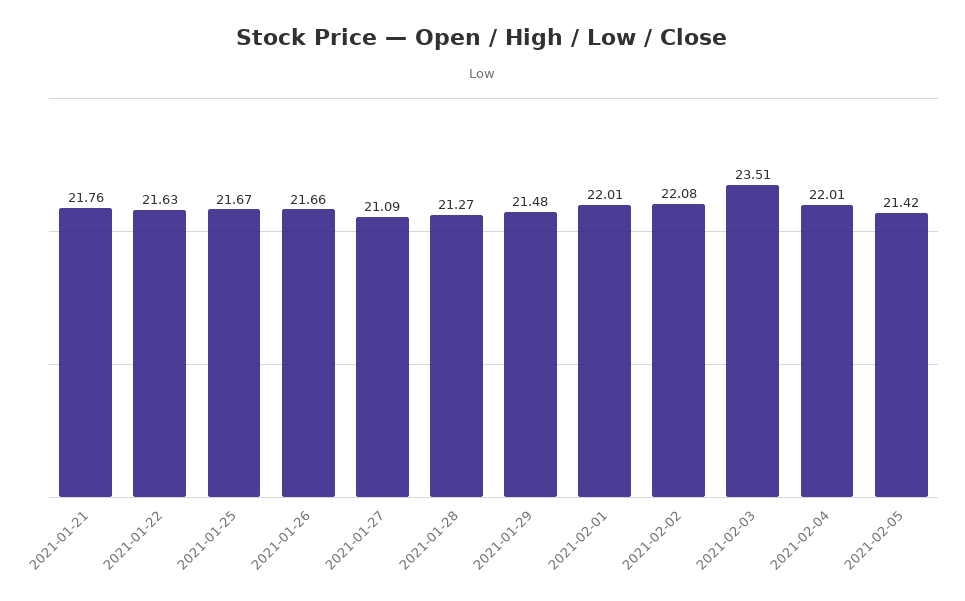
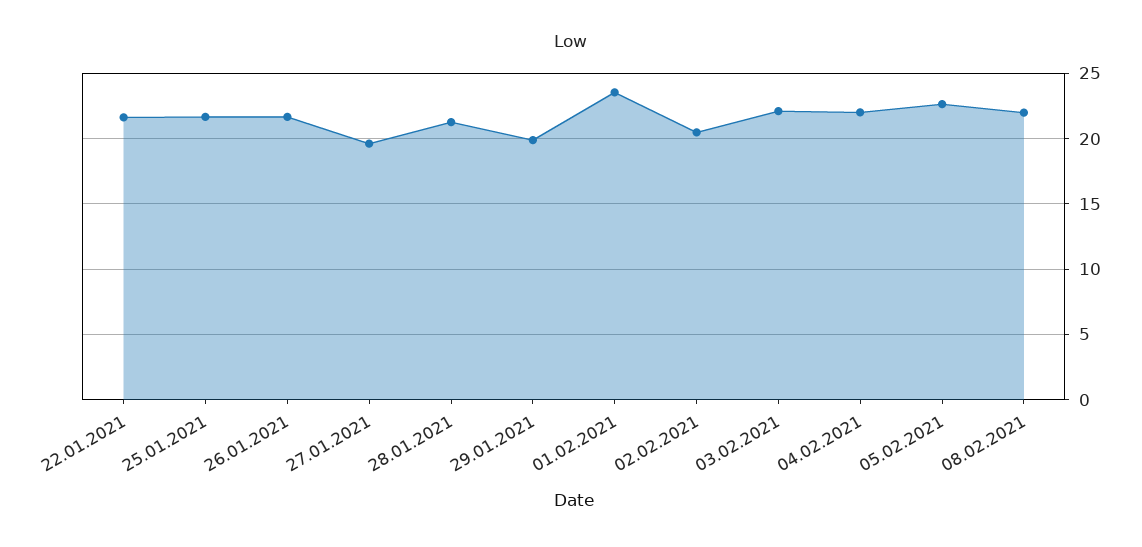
2021-01-21: 21.76 -> none
2021-01-27: 21.09 -> 19.5
2021-01-29: 21.48 -> 20
2021-02-01: 22.01 -> 23.5
2021-02-02: 22.08 -> 20.5
2021-02-03: 23.51 -> 22
2021-02-05: 21.42 -> 22.5
08.02.2021: none -> 22

